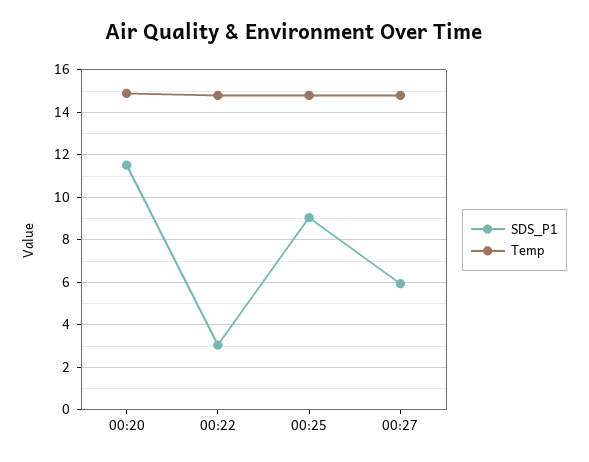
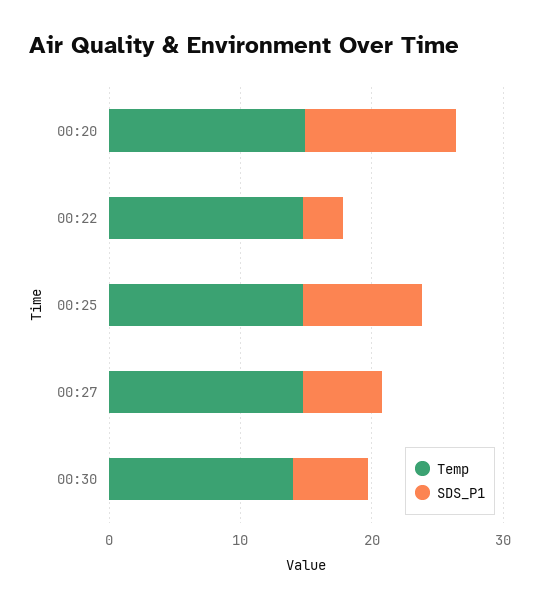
Temp, 00:30: none -> 14
SDS_P1, 00:30: none -> 6

